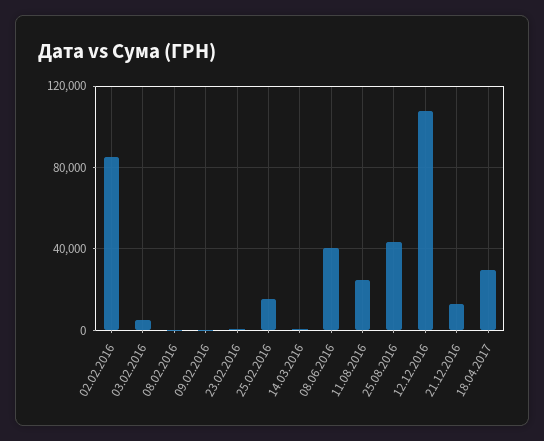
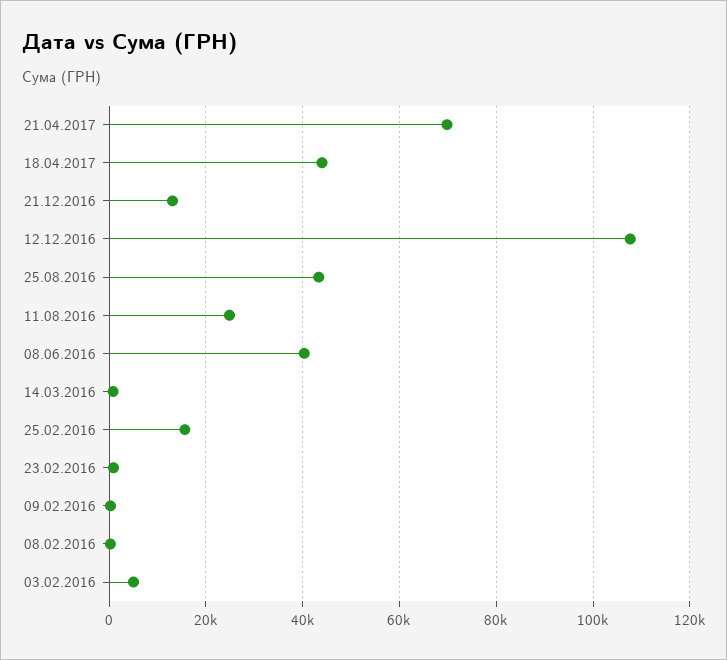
02.02.2016: 85000 -> none
18.04.2017: 30000 -> 44000
21.04.2017: none -> 70000

